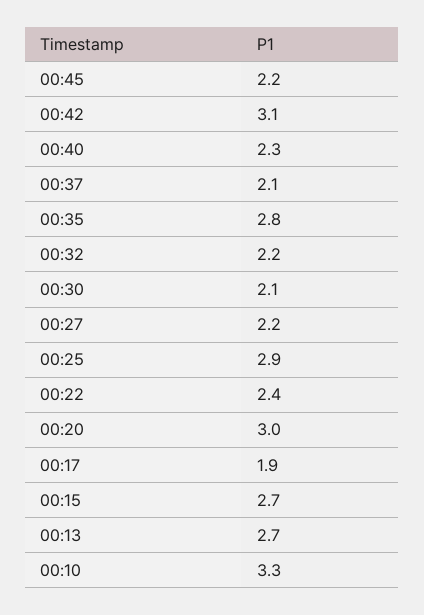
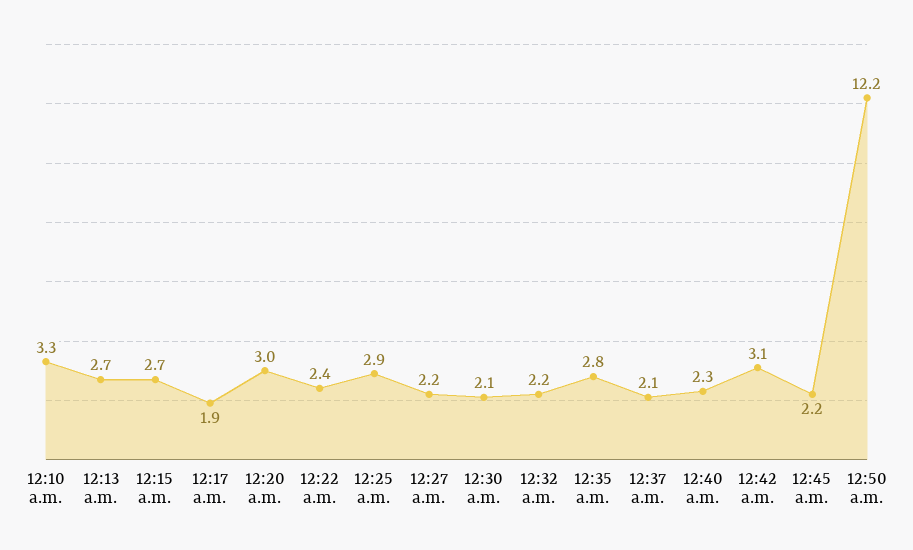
12:50 a.m.: none -> 12.2

